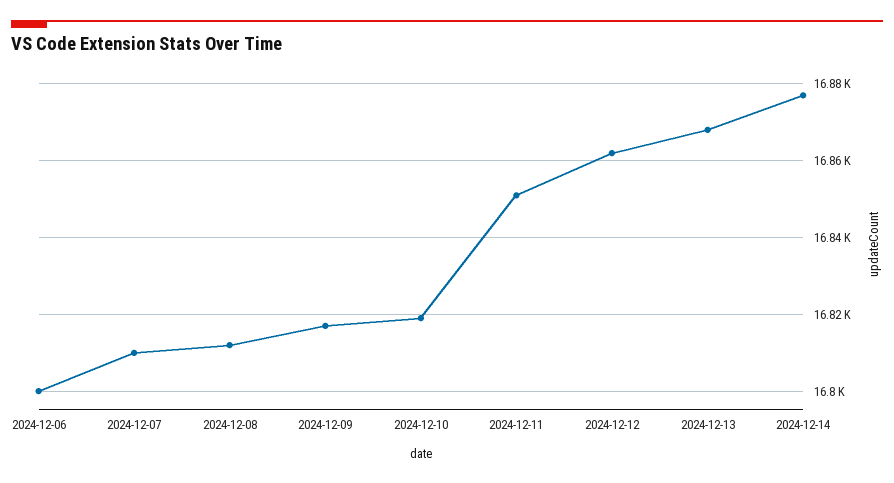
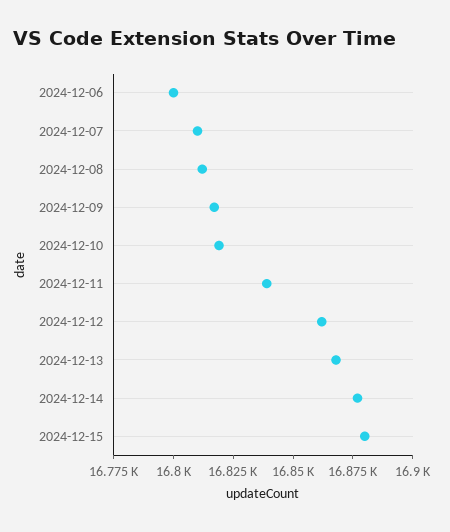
2024-12-11: 16850 -> 16840
2024-12-15: none -> 16880

